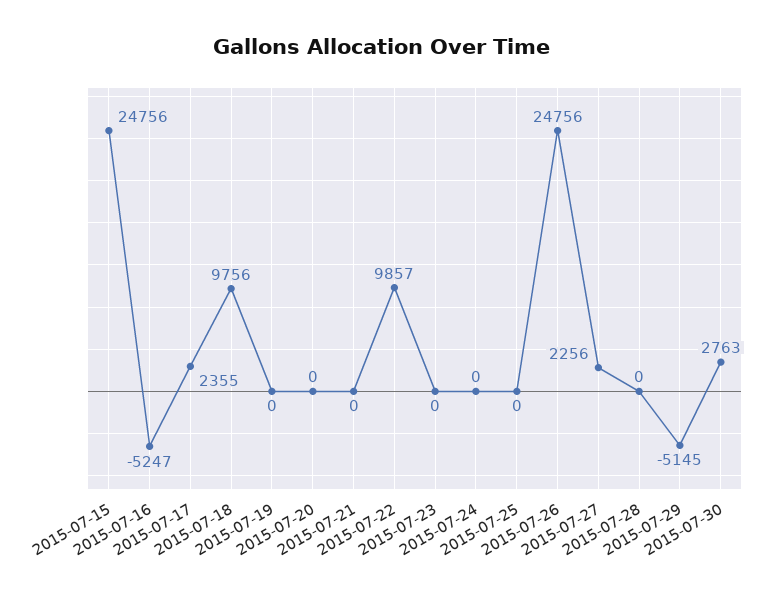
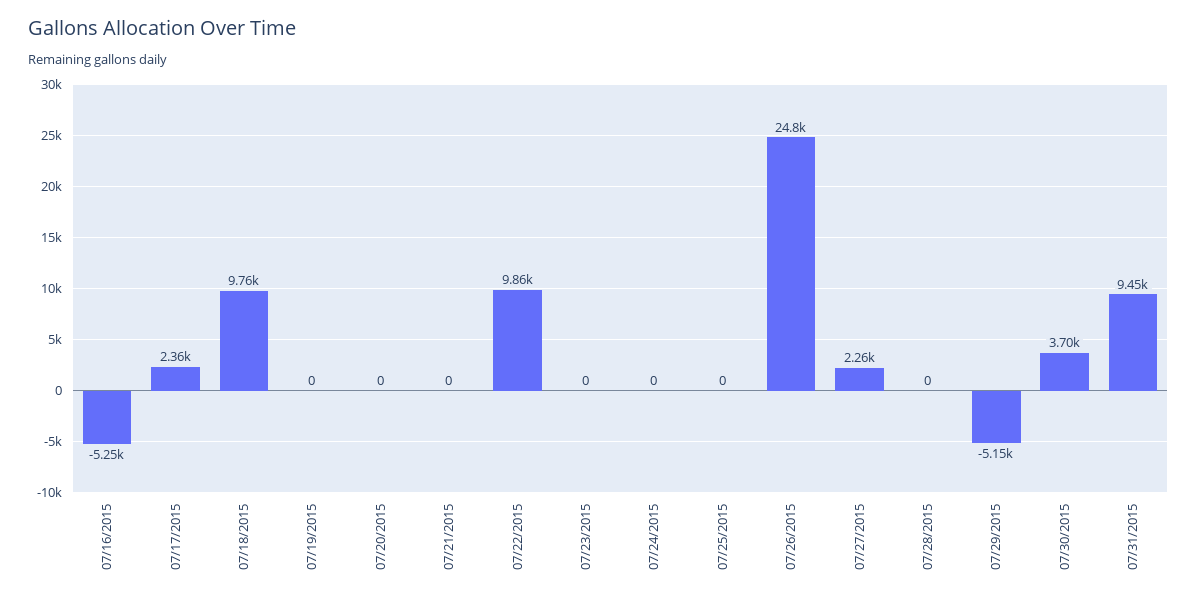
2015-07-15: 24756 -> none
2015-07-30: 2763 -> 3700
07/31/2015: none -> 9450

